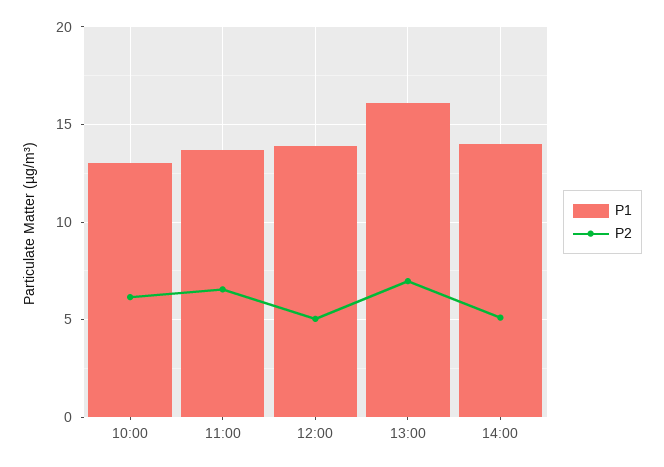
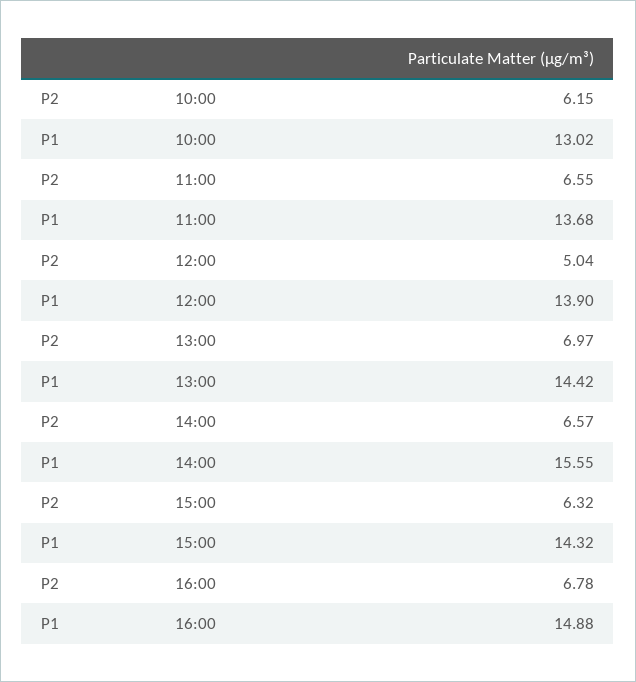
P1, 13:00: 16 -> 14.42
P1, 14:00: 14 -> 15.55
P2, 14:00: 5 -> 6.57
P2, 15:00: none -> 6.32
P1, 15:00: none -> 14.32
P2, 16:00: none -> 6.78
P1, 16:00: none -> 14.88

